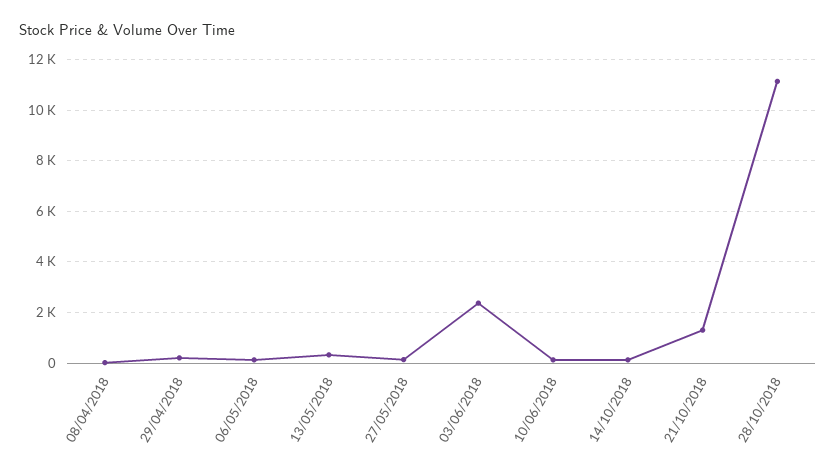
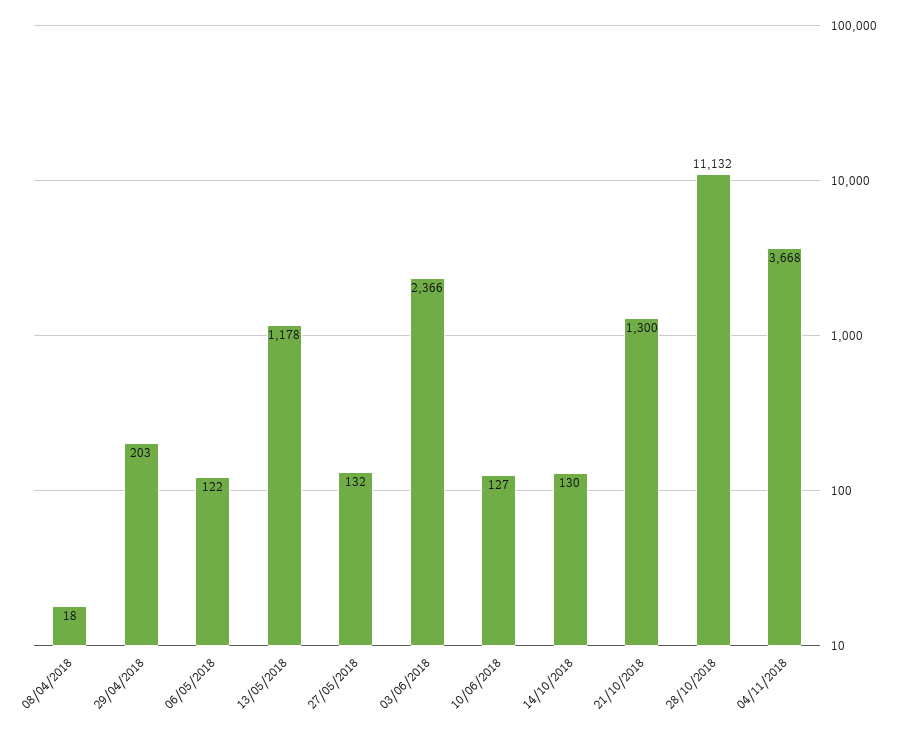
13/05/2018: 250 -> 1178
04/11/2018: none -> 3668

